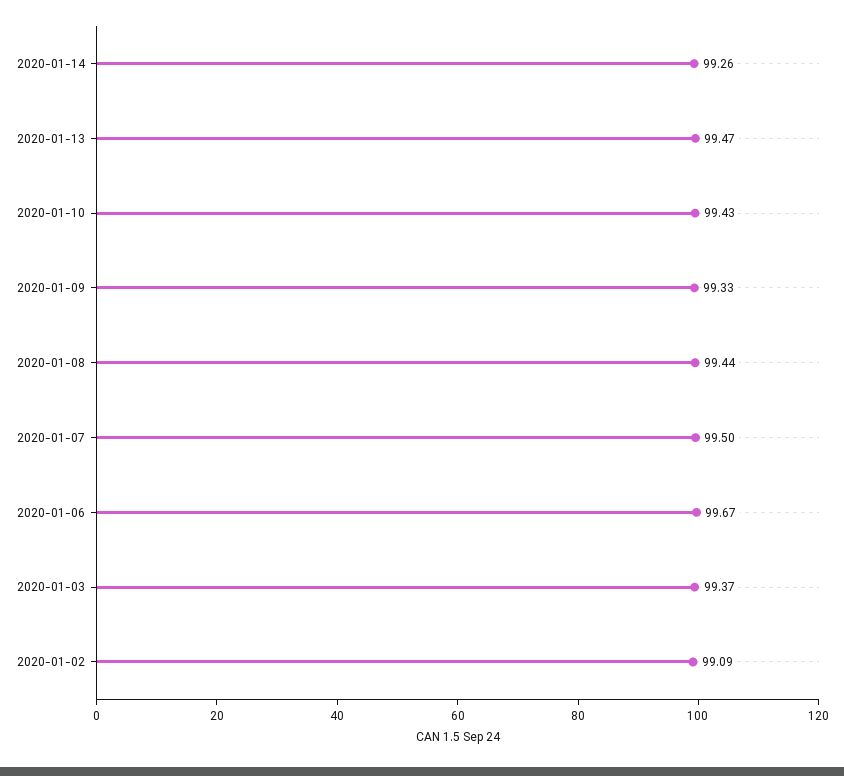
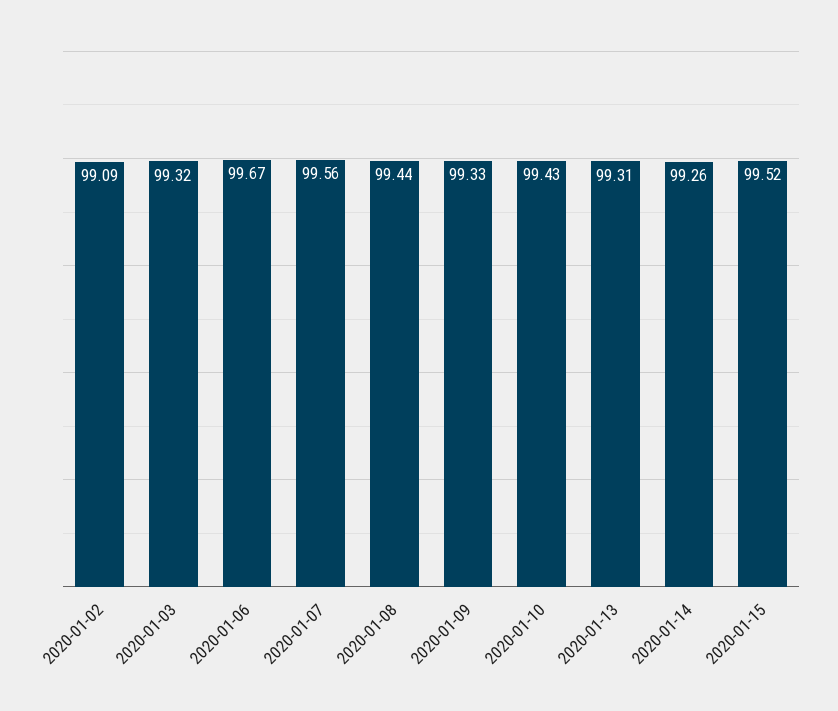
2020-01-13: 99.47 -> 99.31
2020-01-07: 99.5 -> 99.56
2020-01-03: 99.37 -> 99.32
2020-01-15: none -> 99.52

